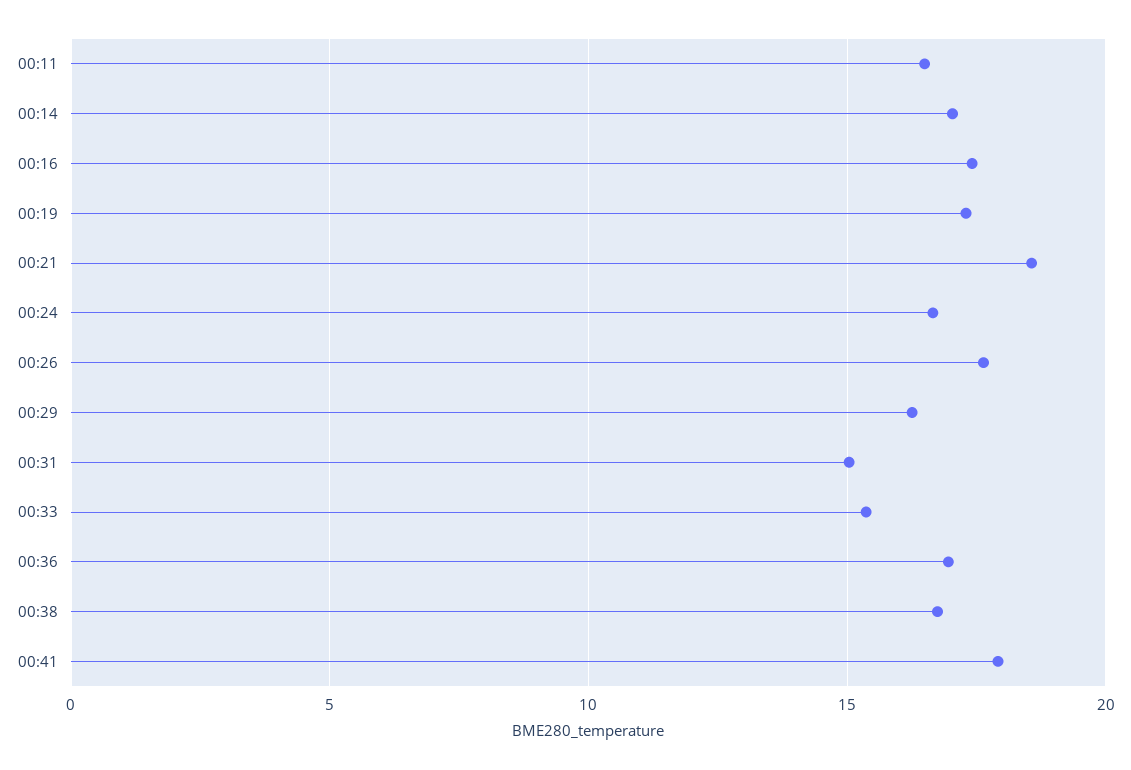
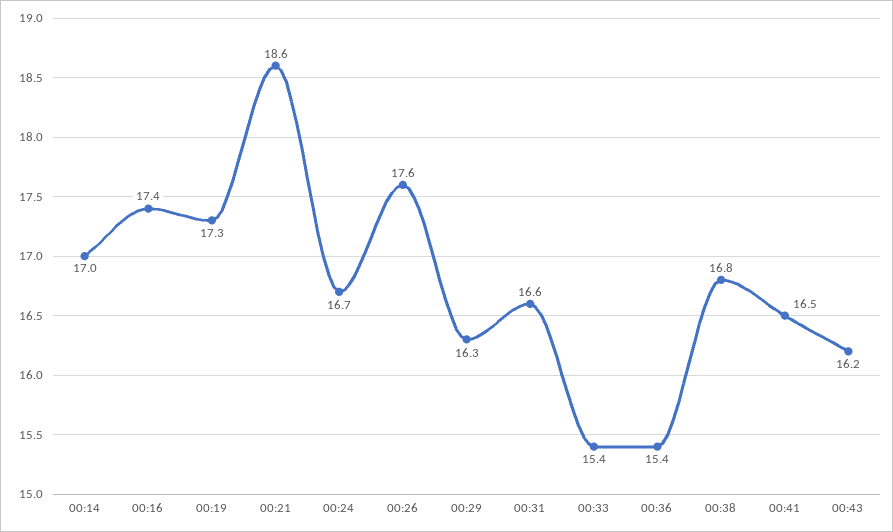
00:11: 16.5 -> none
00:31: 15 -> 16.6
00:36: 17 -> 15.4
00:41: 18 -> 16.5
00:43: none -> 16.2

